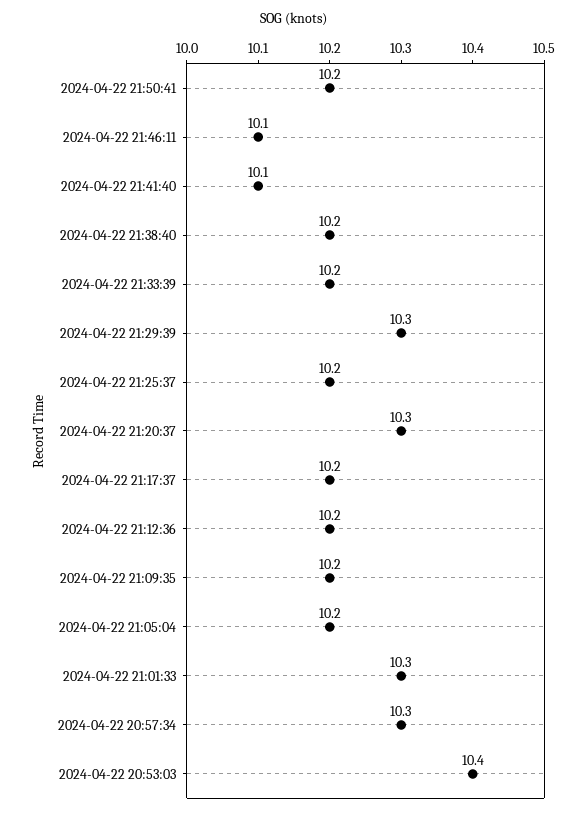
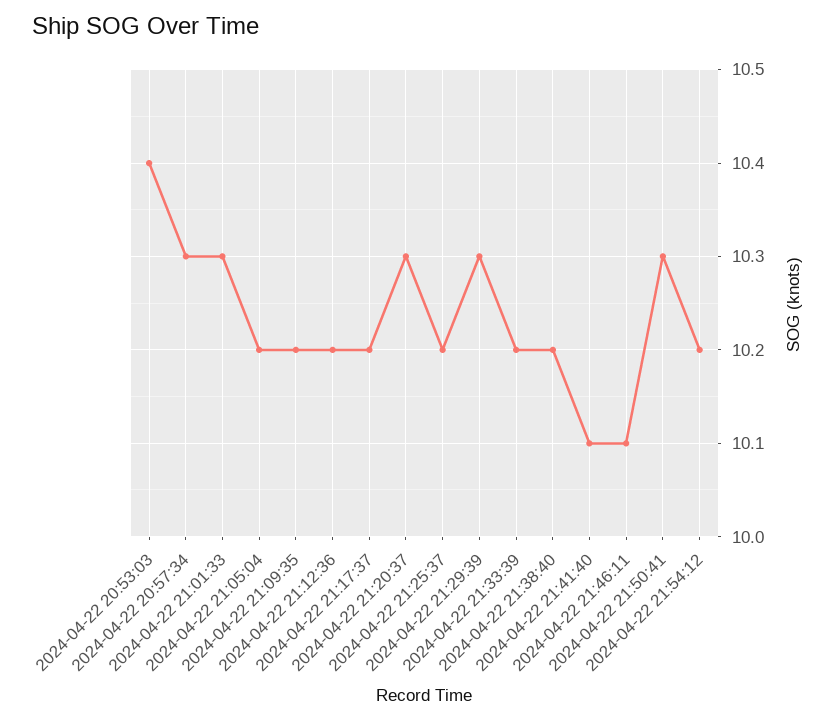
2024-04-22 21:50:41: 10.2 -> 10.3
2024-04-22 21:54:12: none -> 10.2

